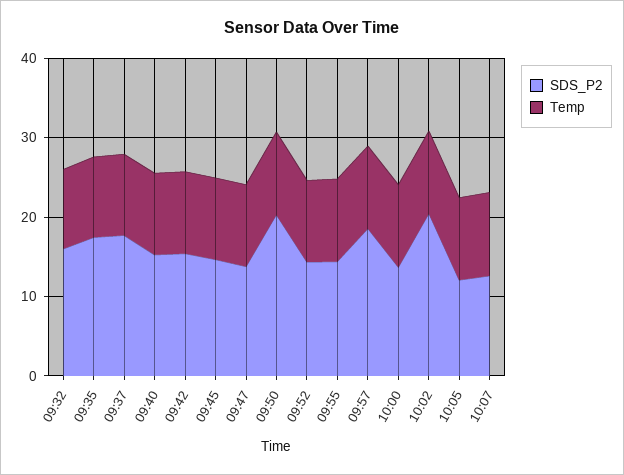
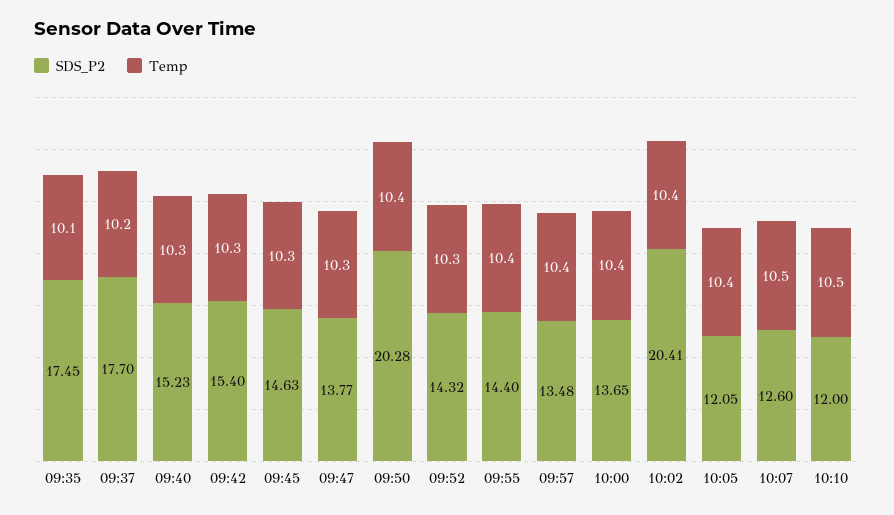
SDS_P2, 09:32: 16 -> none
Temp, 09:32: 10 -> none
SDS_P2, 09:57: 18 -> 13.48
SDS_P2, 10:10: none -> 12
Temp, 10:10: none -> 10.5

